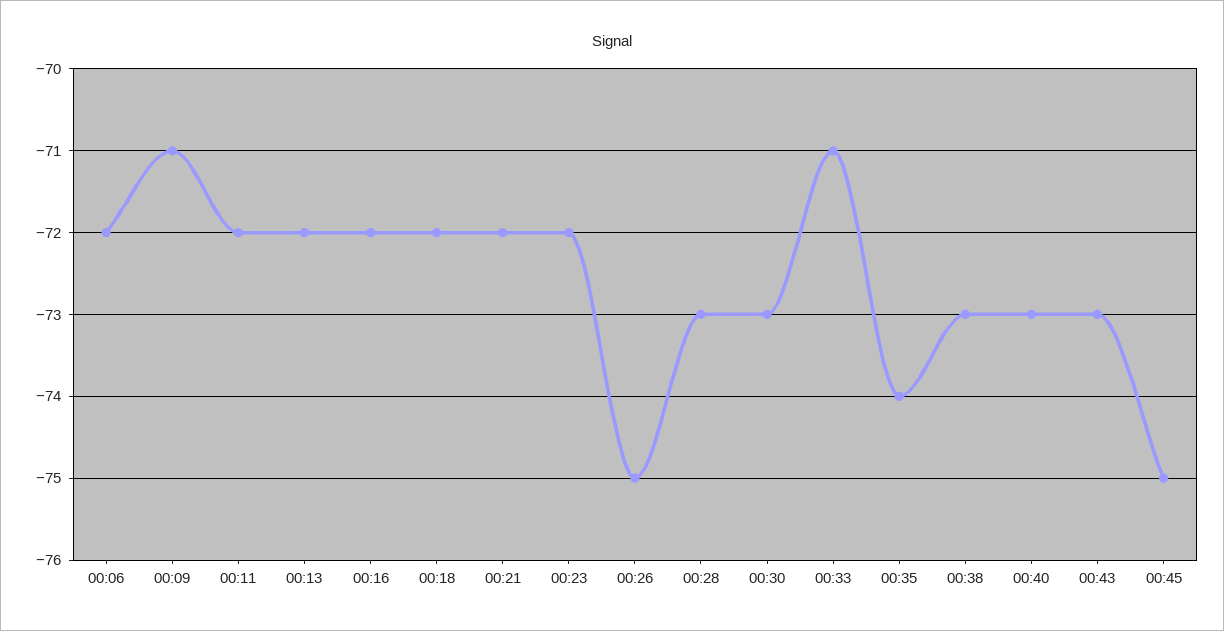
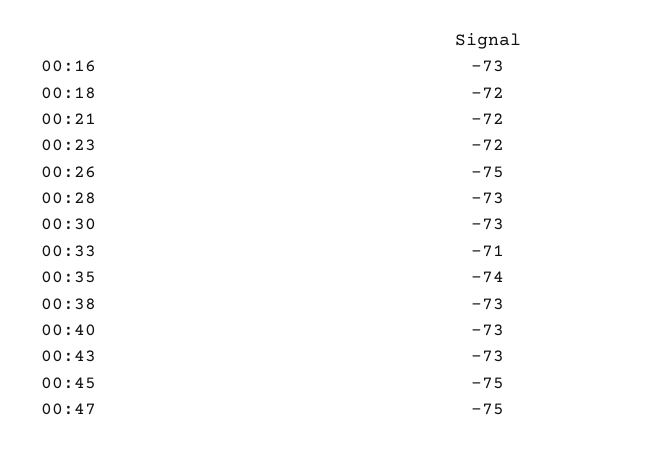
00:06: -72 -> none
00:09: -71 -> none
00:11: -72 -> none
00:13: -72 -> none
00:16: -72 -> -73
00:47: none -> -75

